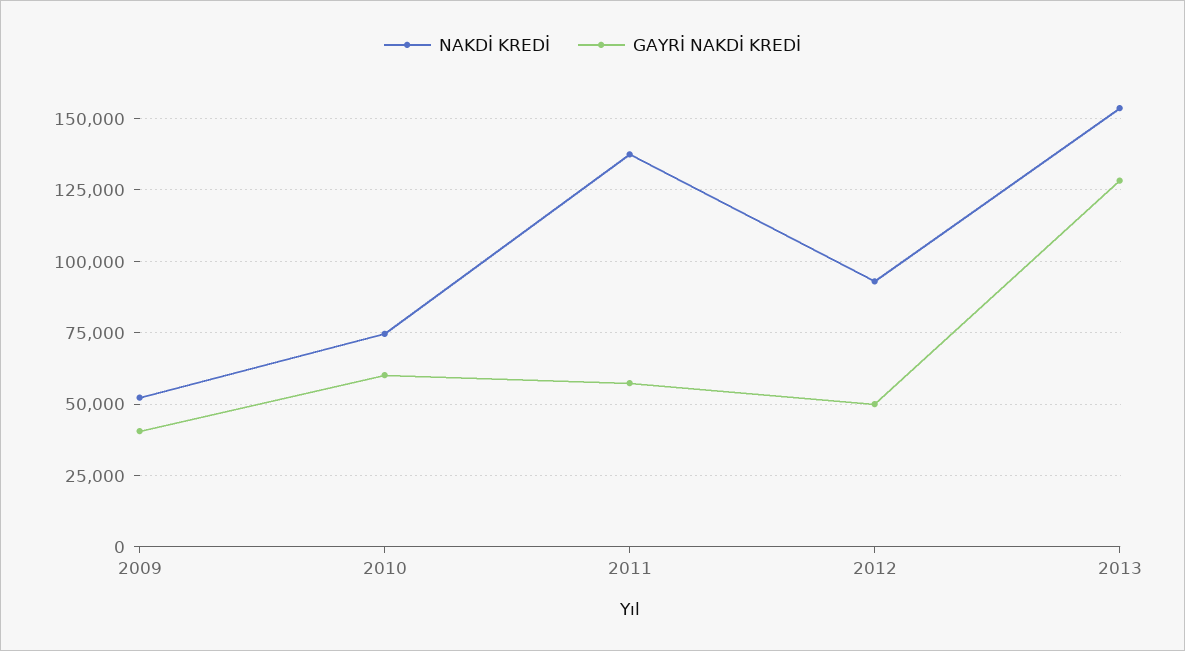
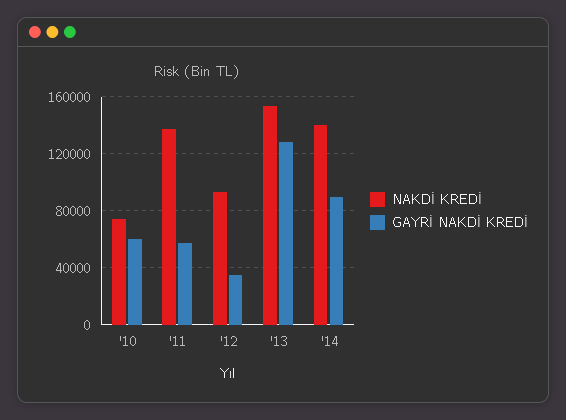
NAKDİ KREDİ, 2009: 52500 -> none
GAYRİ NAKDİ KREDİ, 2009: 40000 -> none
GAYRİ NAKDİ KREDİ, 2012: 50000 -> 35000
NAKDİ KREDİ, '14: none -> 140000
GAYRİ NAKDİ KREDİ, '14: none -> 90000

